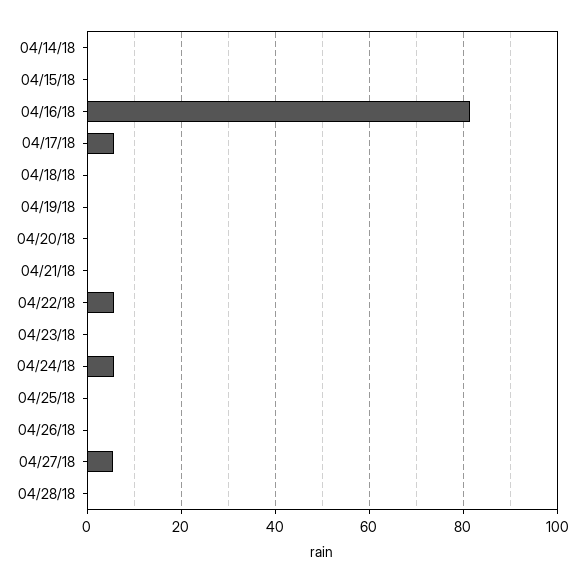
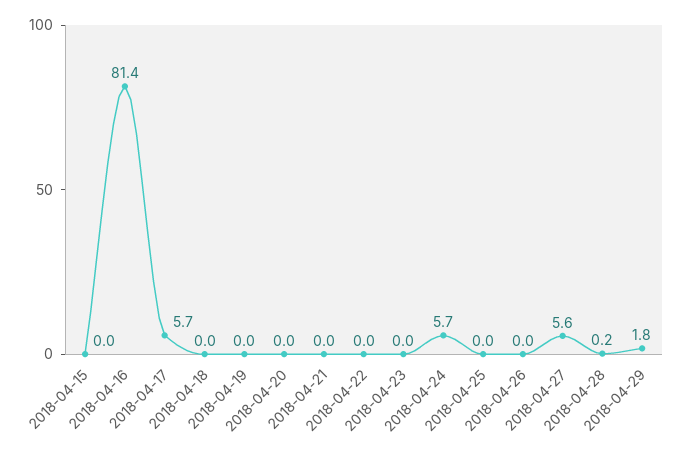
04/14/18: 0 -> none
04/22/18: 6 -> 0
2018-04-29: none -> 1.8

